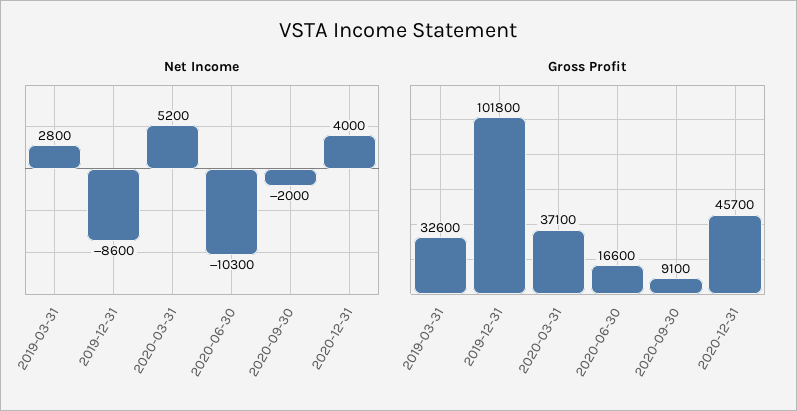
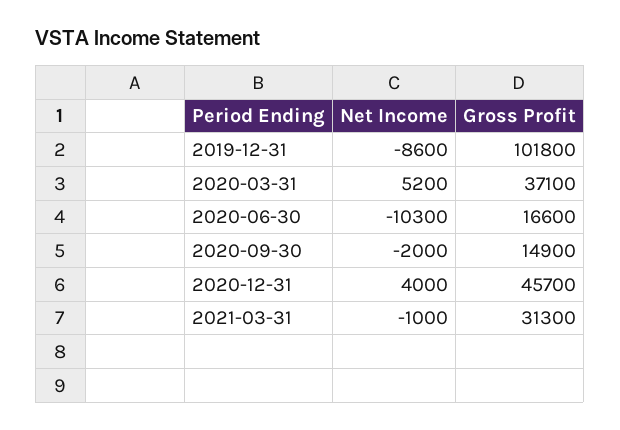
Net Income, 2019-03-31: 2800 -> none
Gross Profit, 2019-03-31: 32600 -> none
Gross Profit, 2020-09-30: 9100 -> 14900
Net Income, 2021-03-31: none -> -1000
Gross Profit, 2021-03-31: none -> 31300

